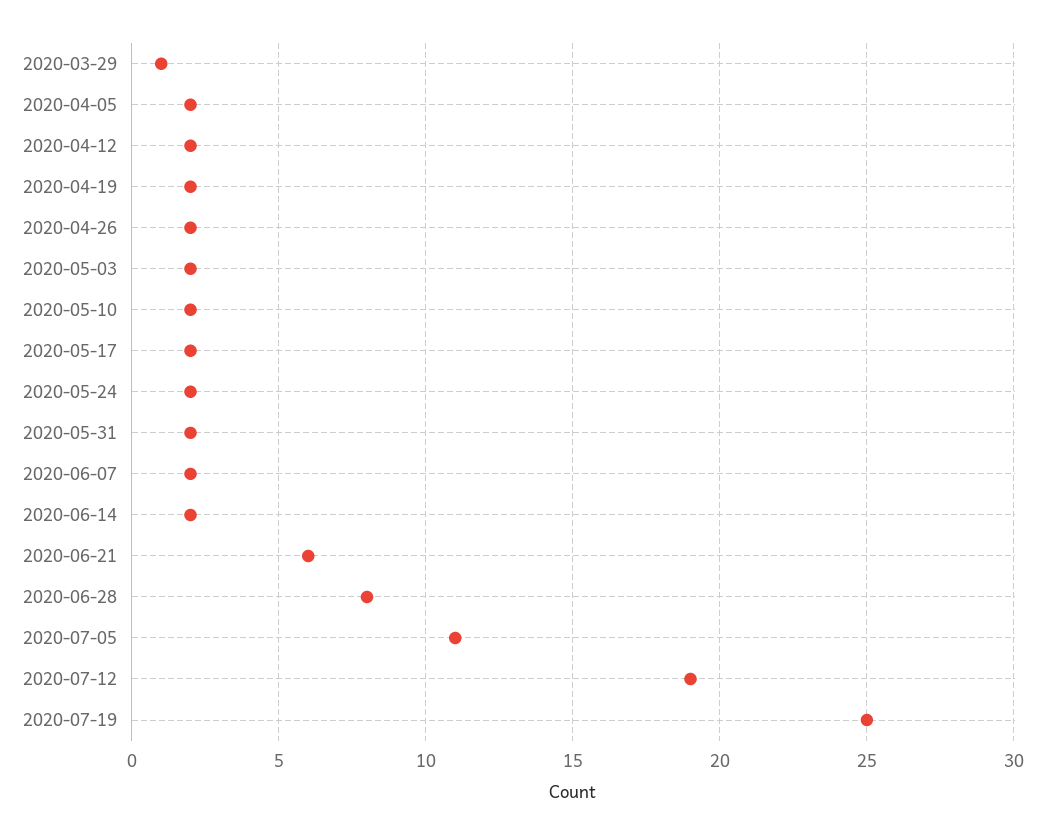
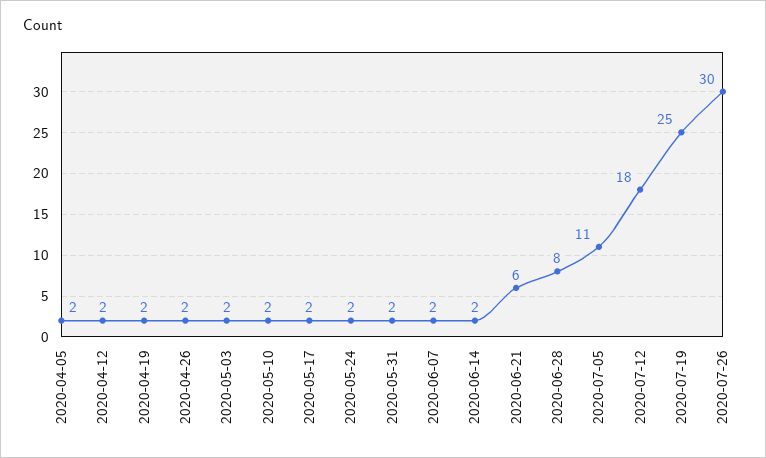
2020-03-29: 1 -> none
2020-07-12: 19 -> 18
2020-07-26: none -> 30

